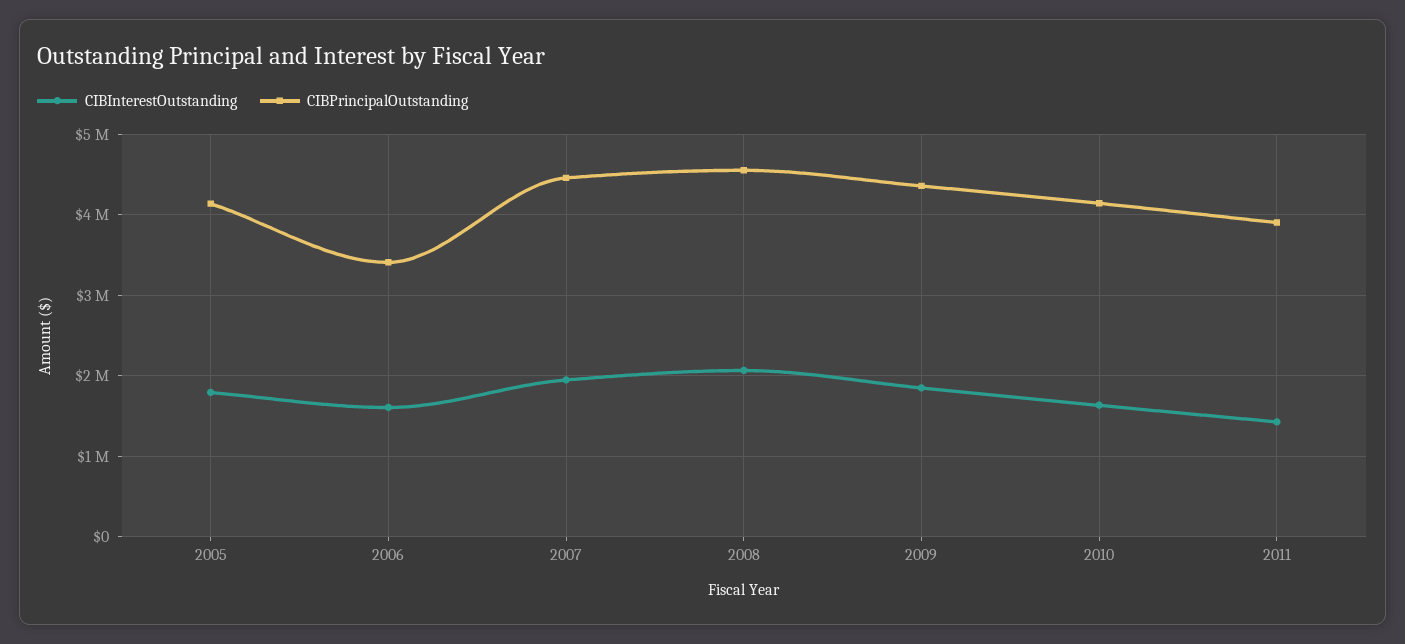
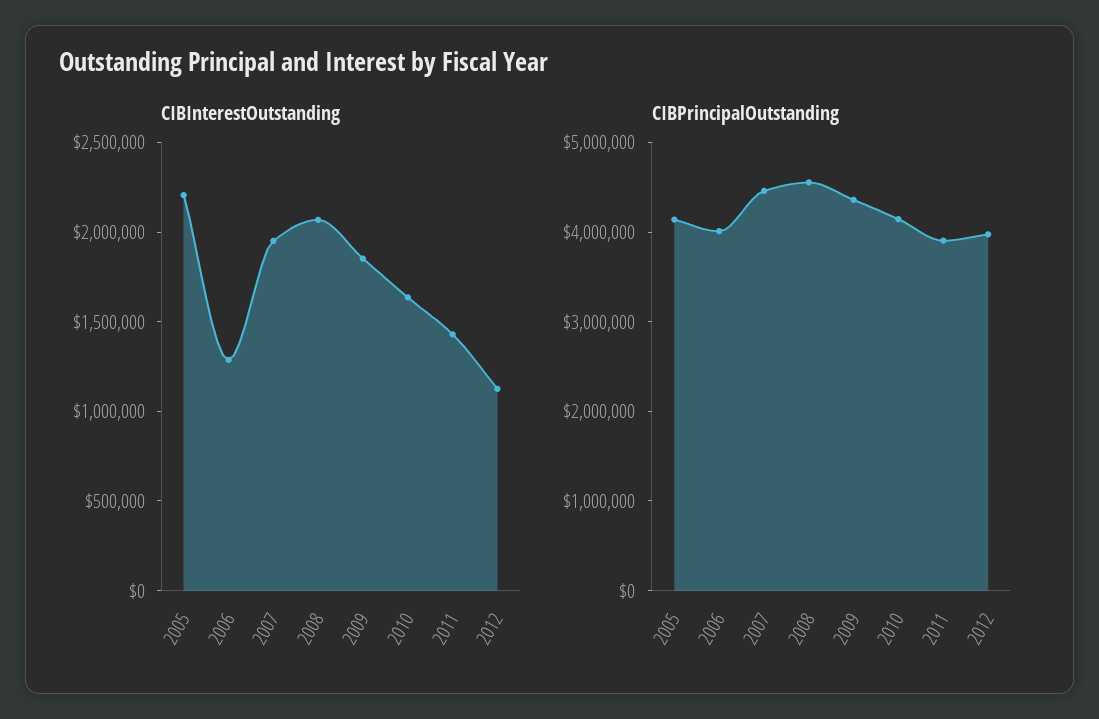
CIBInterestOutstanding, 2005: 1800000 -> 2200000
CIBInterestOutstanding, 2006: 1600000 -> 1300000
CIBPrincipalOutstanding, 2006: 3400000 -> 4000000
CIBInterestOutstanding, 2012: none -> 1100000
CIBPrincipalOutstanding, 2012: none -> 4000000

